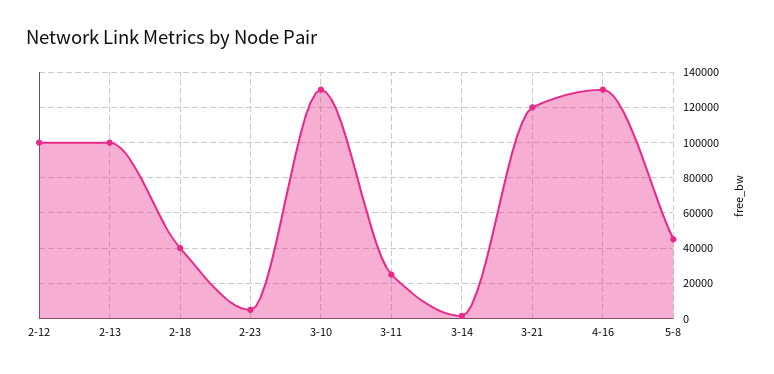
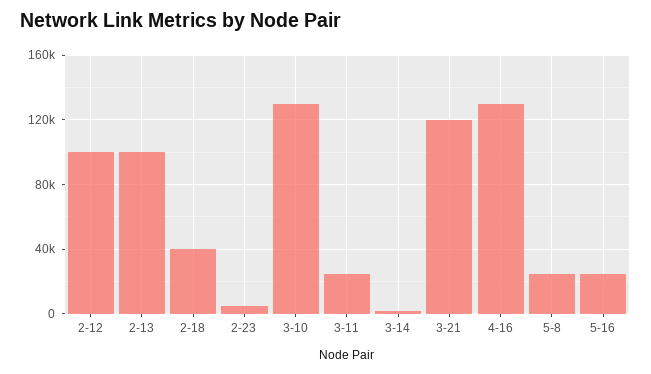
5-8: 45000 -> 25000
5-16: none -> 25000

